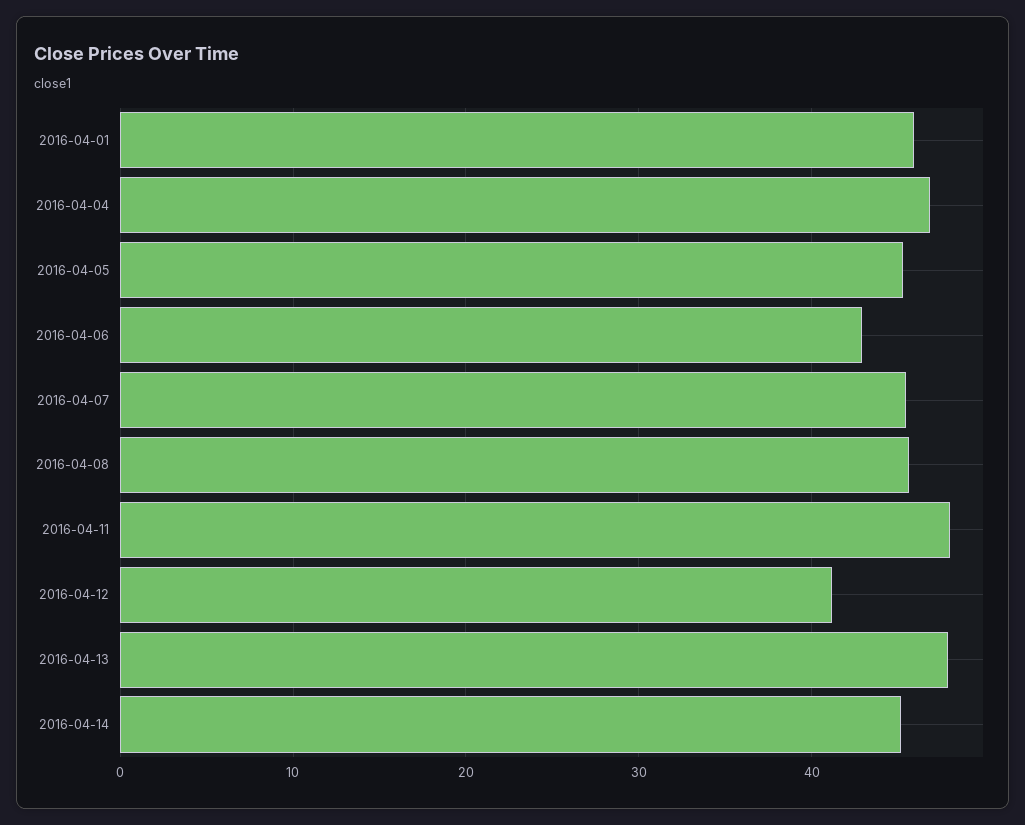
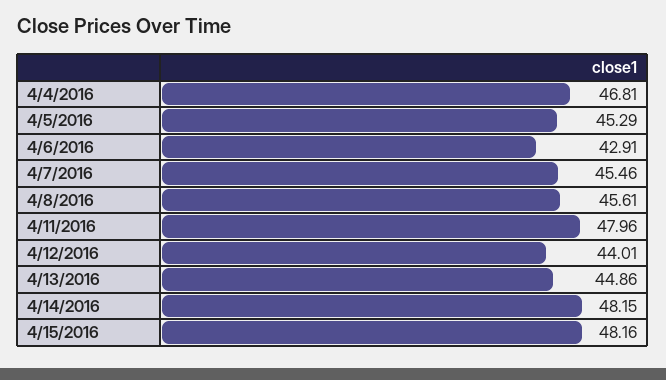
2016-04-01: 46 -> none
2016-04-12: 41 -> 44.01
2016-04-13: 48 -> 44.86
2016-04-14: 45 -> 48.15
4/15/2016: none -> 48.16

